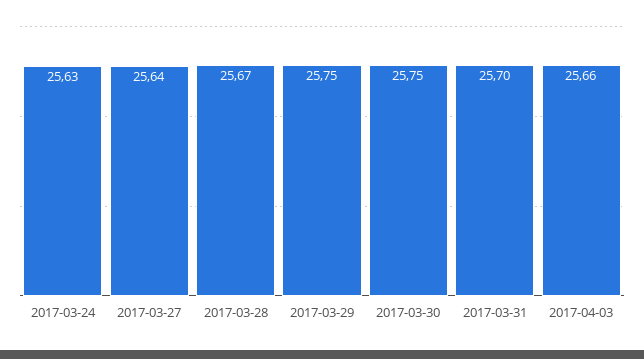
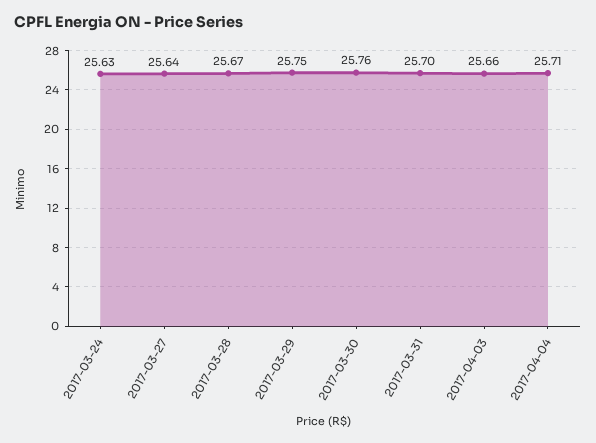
2017-03-30: 25.75 -> 25.76
2017-04-04: none -> 25.71

